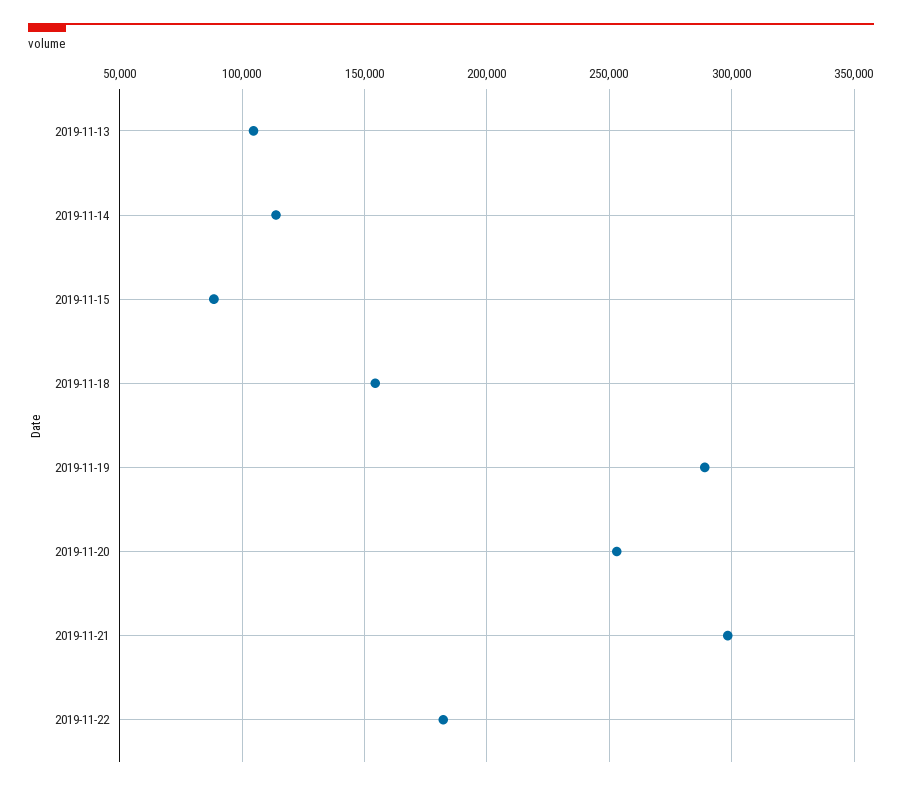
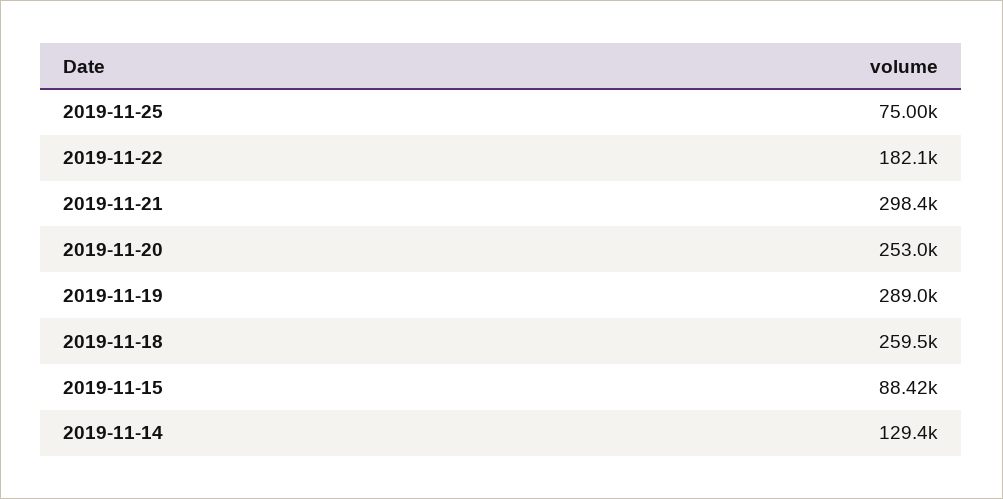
2019-11-13: 105000 -> none
2019-11-14: 115000 -> 129400
2019-11-18: 155000 -> 259500
2019-11-25: none -> 75000

